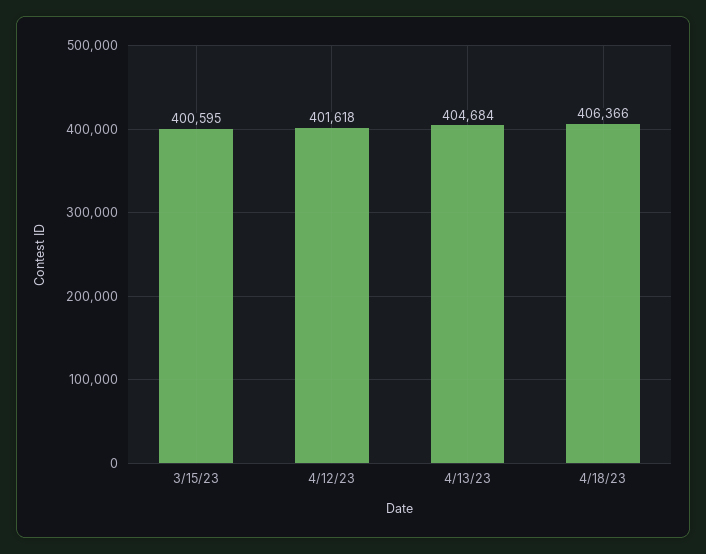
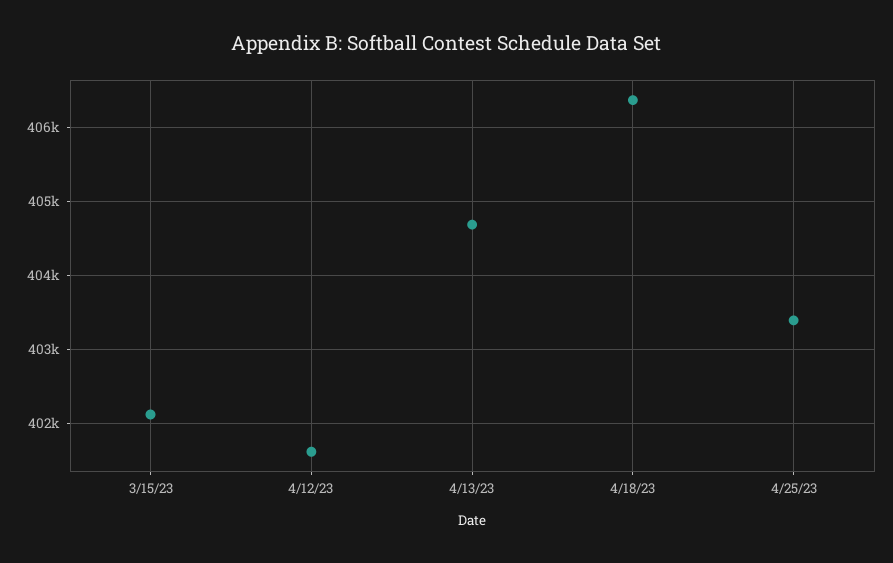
3/15/23: 400595 -> 402100
4/25/23: none -> 403400

